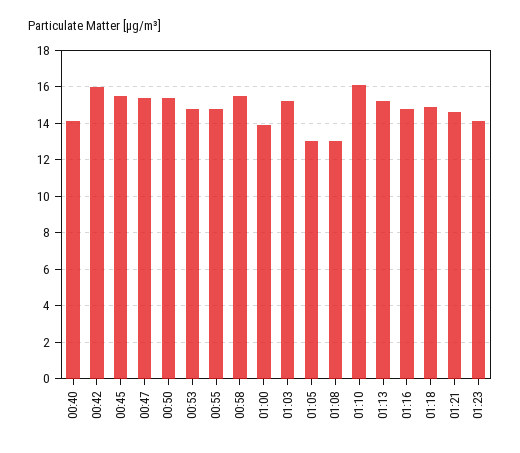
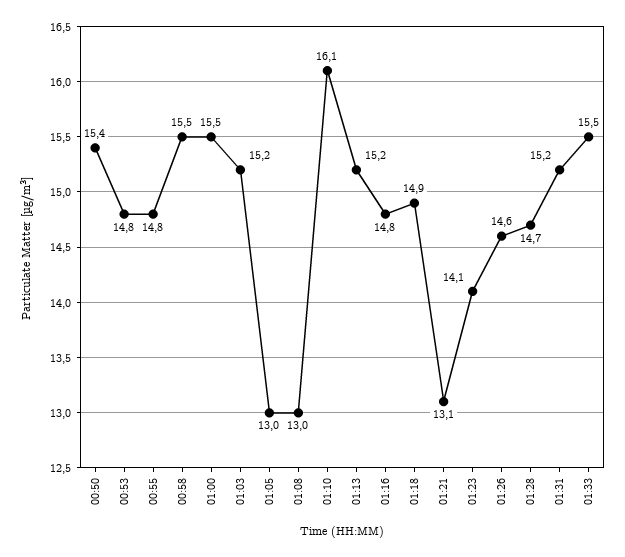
00:40: 14 -> none
00:42: 16 -> none
00:45: 15.5 -> none
00:47: 15.5 -> none
01:00: 14 -> 15.5
01:21: 14.5 -> 13.1
01:26: none -> 14.6
01:28: none -> 14.7
01:31: none -> 15.2
01:33: none -> 15.5

